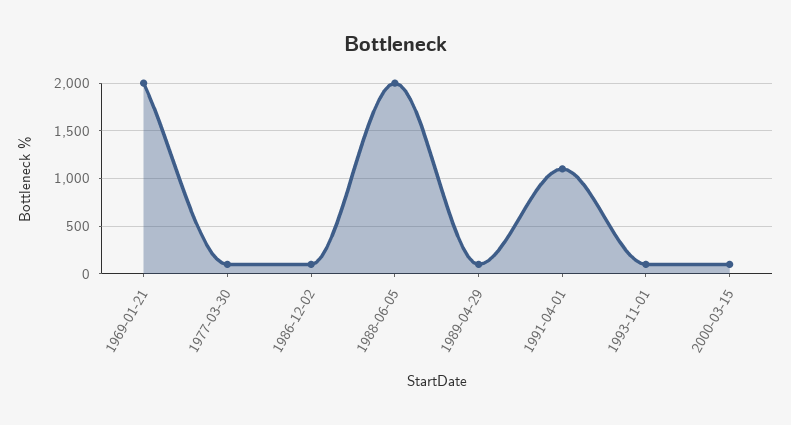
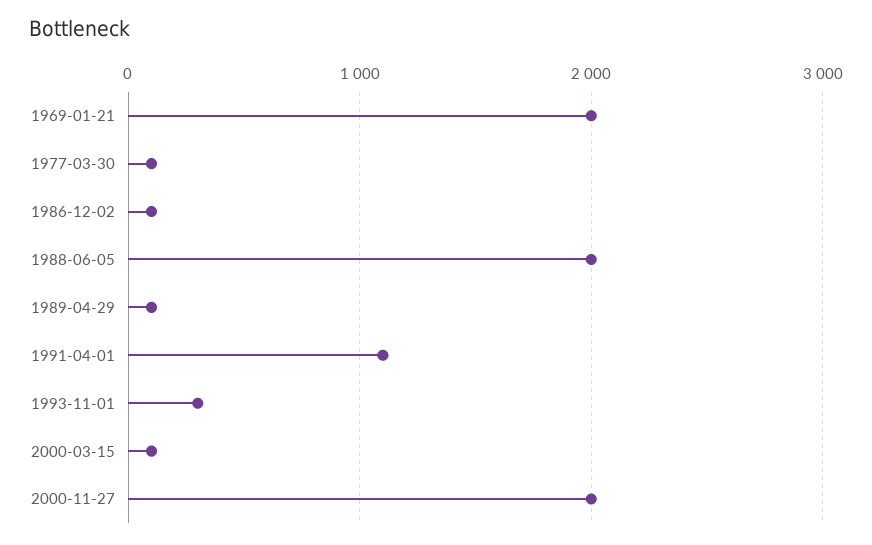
1993-11-01: 100 -> 300
2000-11-27: none -> 2000

